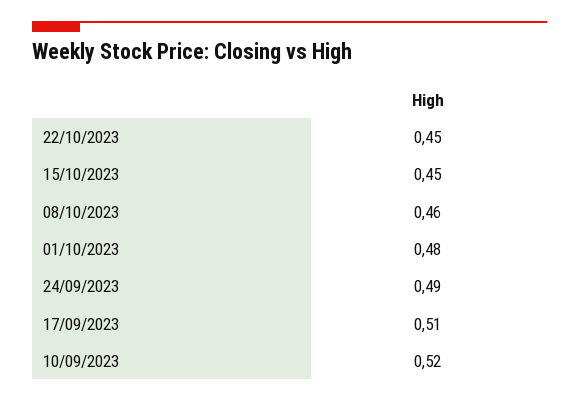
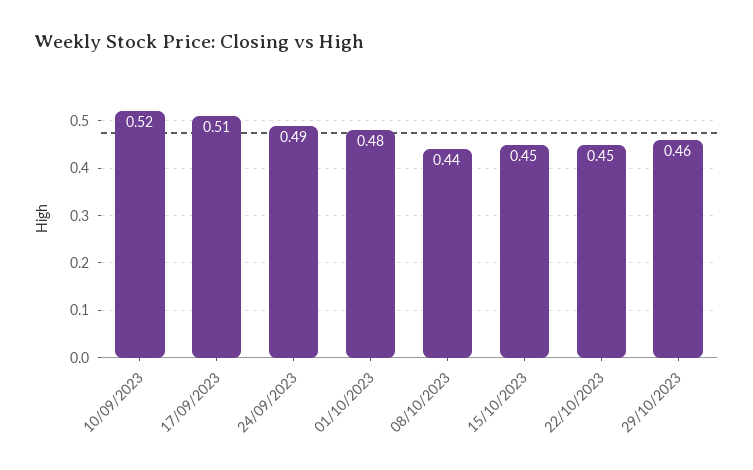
08/10/2023: 0.46 -> 0.44
29/10/2023: none -> 0.46

